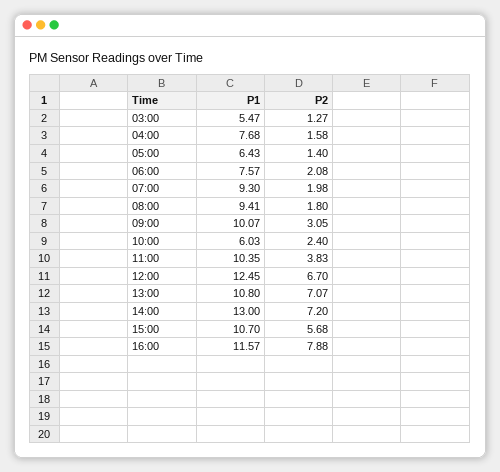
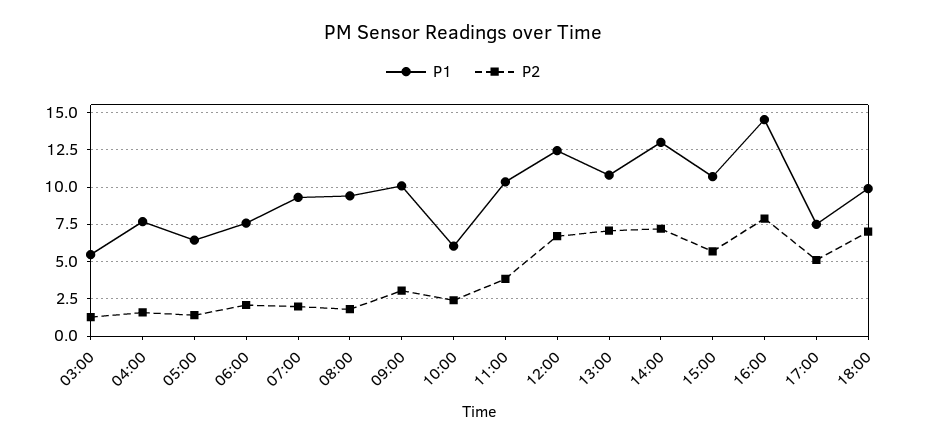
P1, 16:00: 11.57 -> 14.5
P1, 17:00: none -> 7.5
P2, 17:00: none -> 5
P1, 18:00: none -> 10
P2, 18:00: none -> 7

